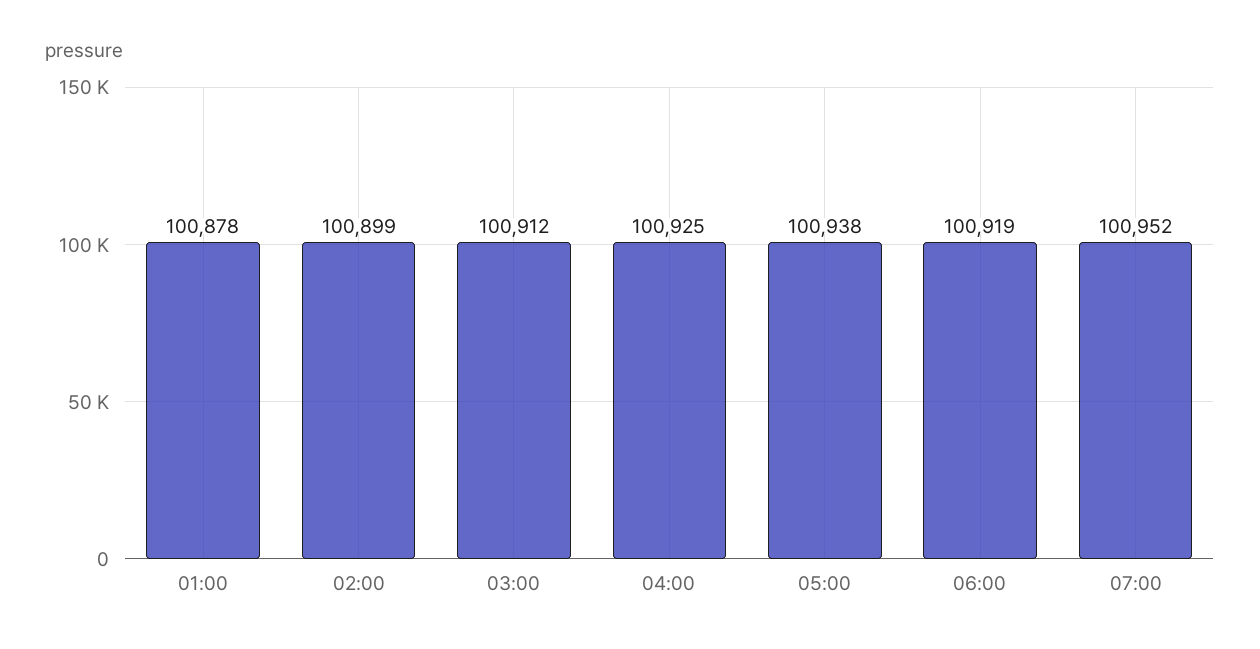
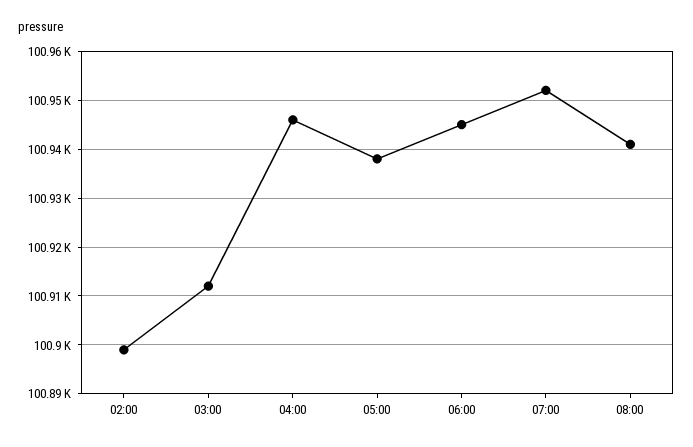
01:00: 100878 -> none
04:00: 100925 -> 100945
06:00: 100919 -> 100945
08:00: none -> 100940

